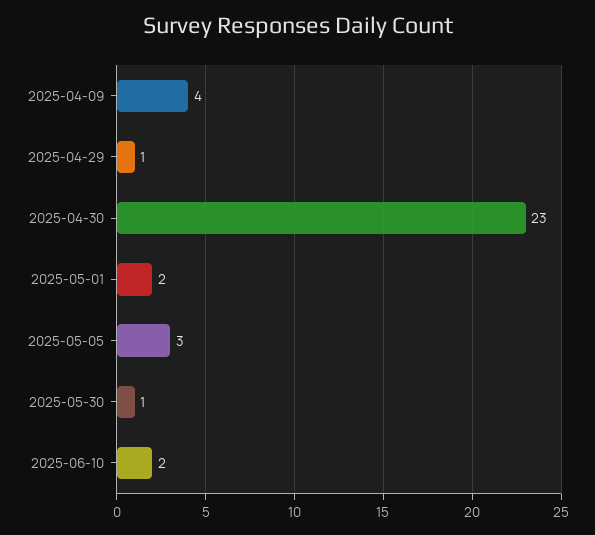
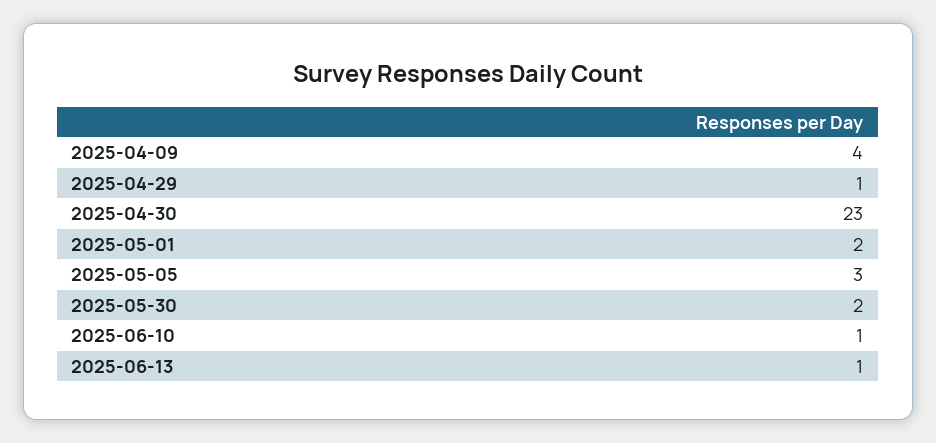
2025-05-30: 1 -> 2
2025-06-10: 2 -> 1
2025-06-13: none -> 1

